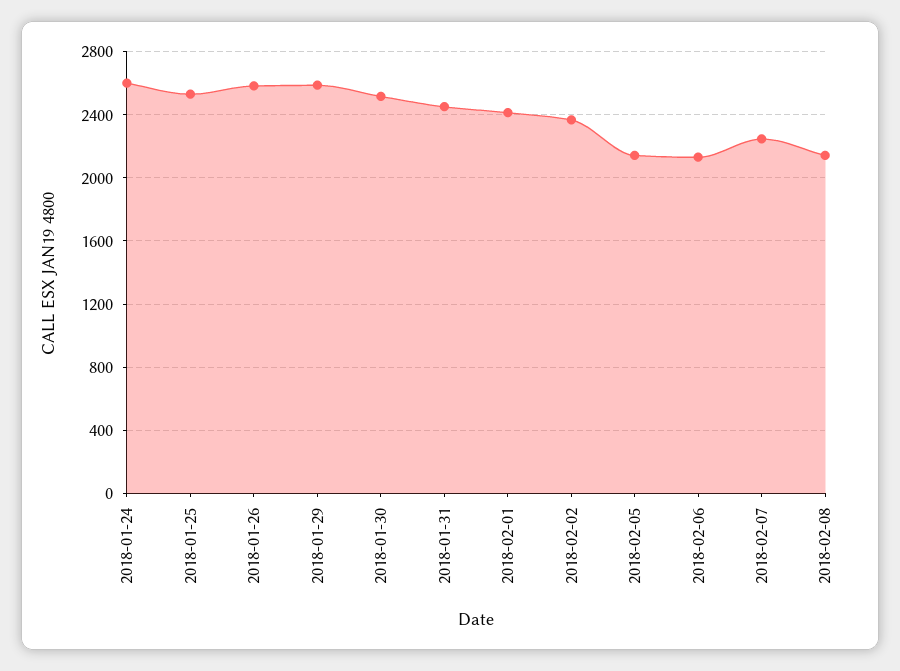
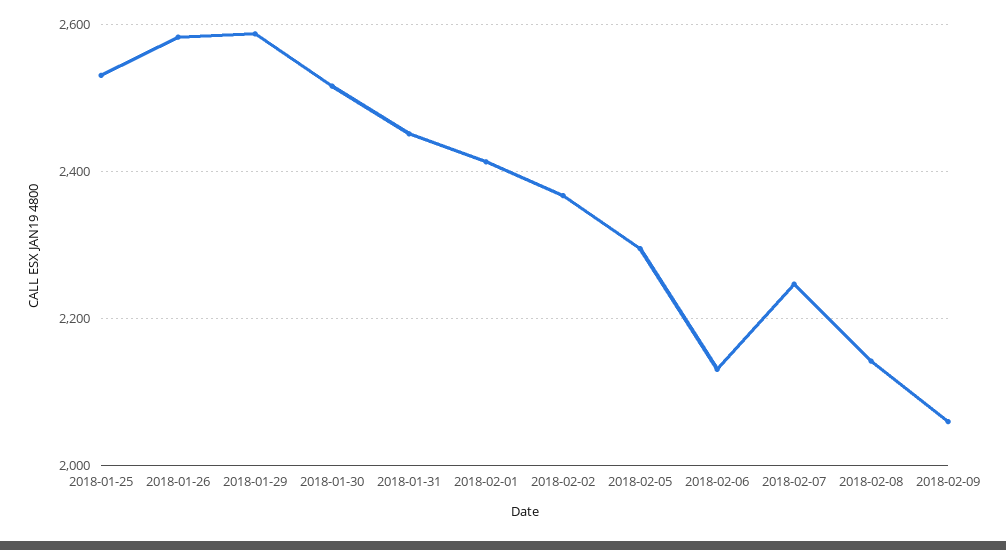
2018-01-24: 2600 -> none
2018-02-05: 2150 -> 2300
2018-02-09: none -> 2060

